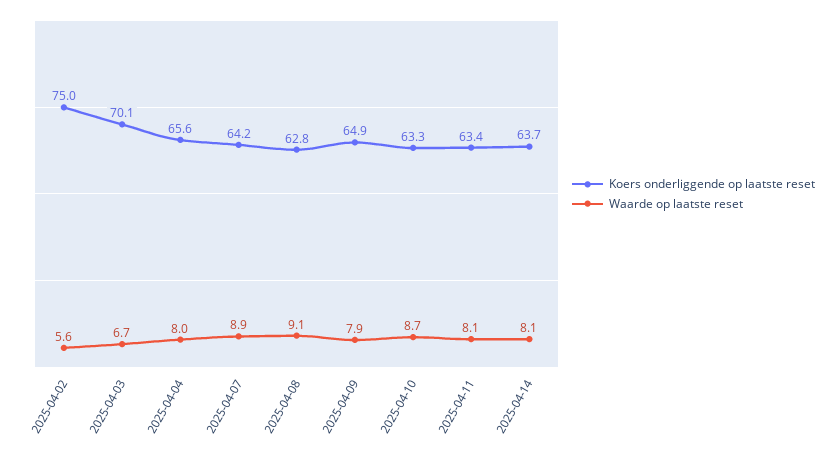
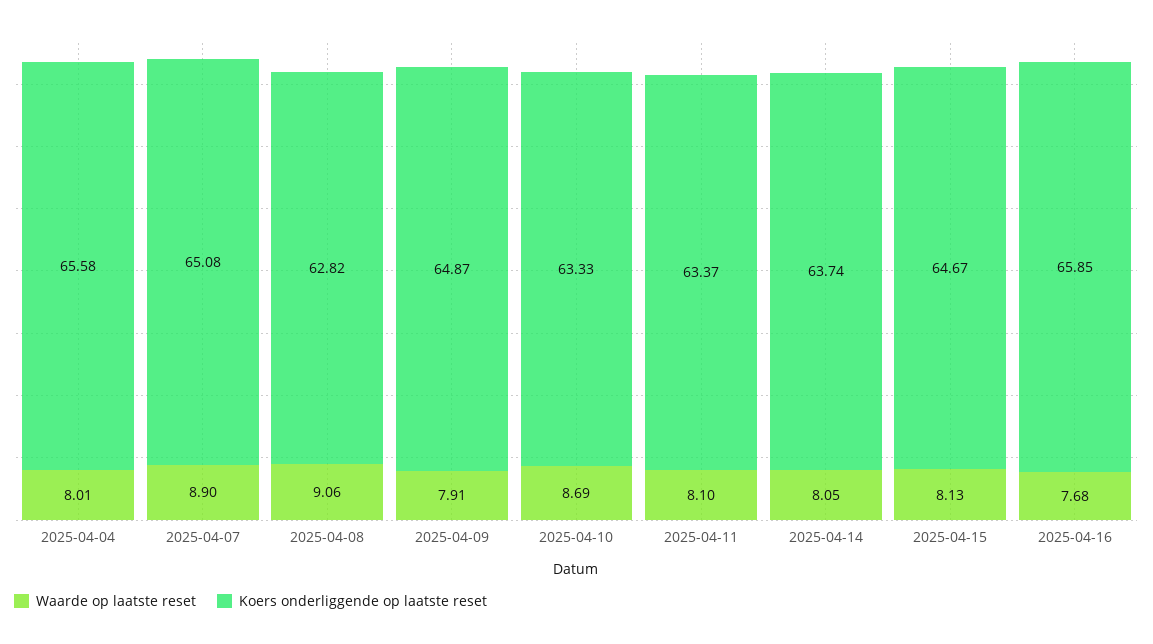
Koers onderliggende op laatste reset, 2025-04-02: 75 -> none
Waarde op laatste reset, 2025-04-02: 5.6 -> none
Koers onderliggende op laatste reset, 2025-04-03: 70.1 -> none
Waarde op laatste reset, 2025-04-03: 6.7 -> none
Koers onderliggende op laatste reset, 2025-04-07: 64.2 -> 65.08
Waarde op laatste reset, 2025-04-15: none -> 8.13
Koers onderliggende op laatste reset, 2025-04-15: none -> 64.67
Waarde op laatste reset, 2025-04-16: none -> 7.68
Koers onderliggende op laatste reset, 2025-04-16: none -> 65.85

